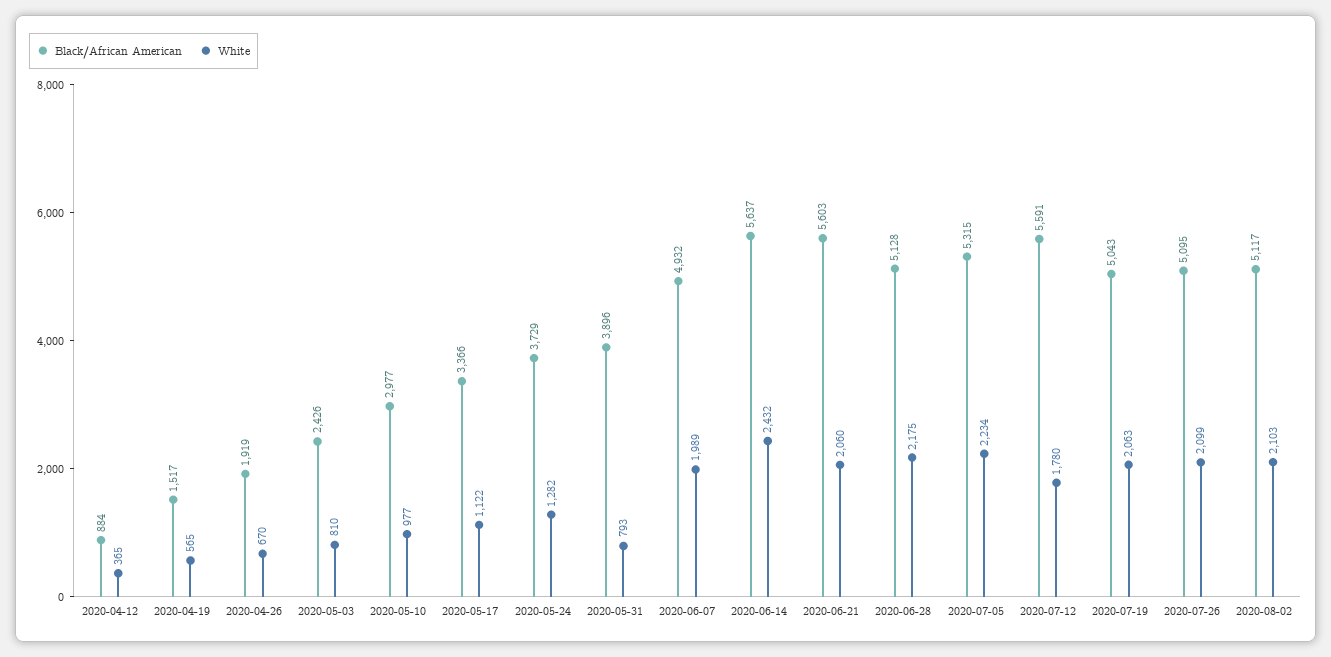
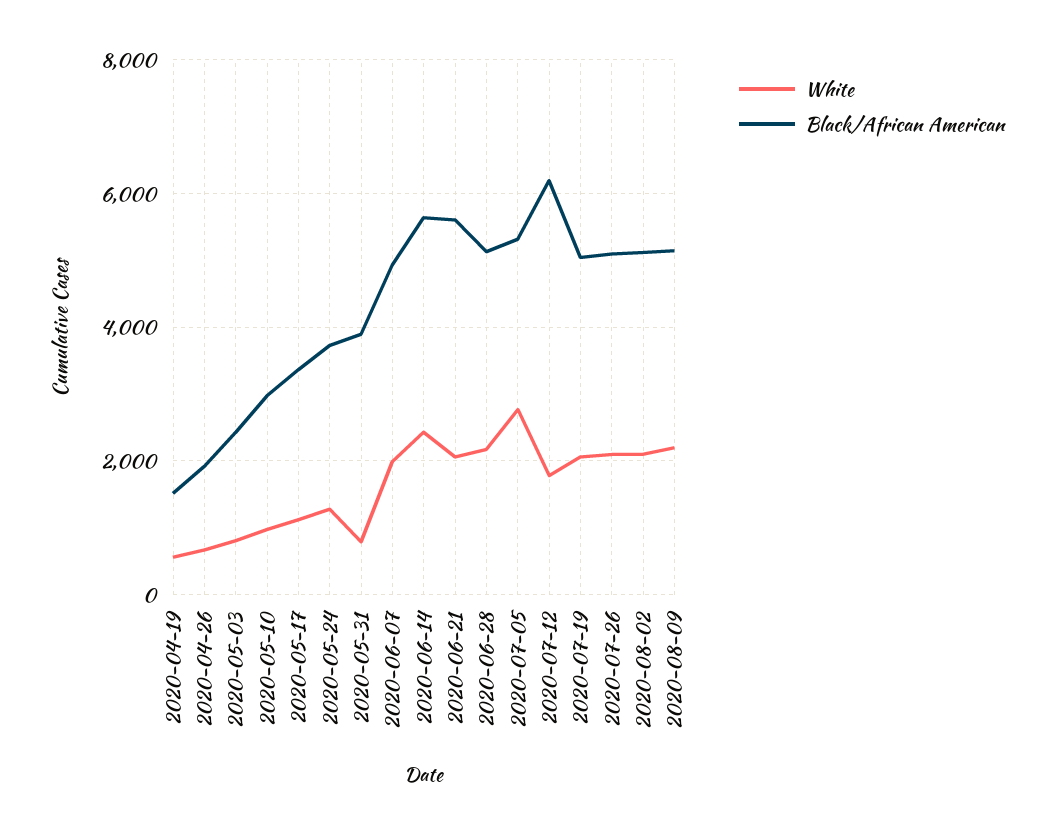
Black/African American, 2020-04-12: 884 -> none
White, 2020-04-12: 365 -> none
White, 2020-07-05: 2234 -> 2800
Black/African American, 2020-07-12: 5591 -> 6200
White, 2020-08-09: none -> 2200
Black/African American, 2020-08-09: none -> 5200

